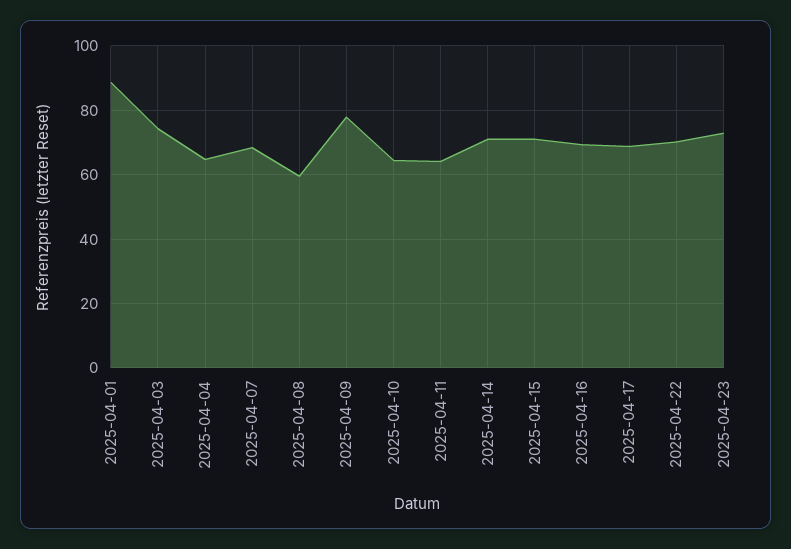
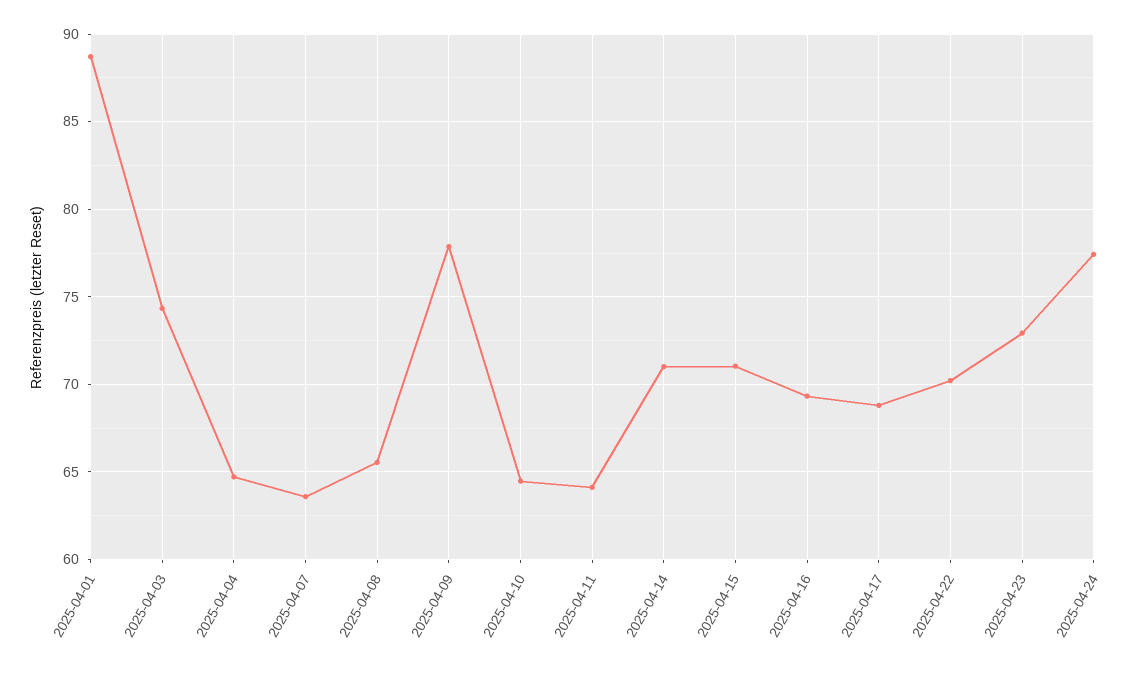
2025-04-07: 68 -> 63.5
2025-04-08: 60 -> 65.5
2025-04-24: none -> 77.5

